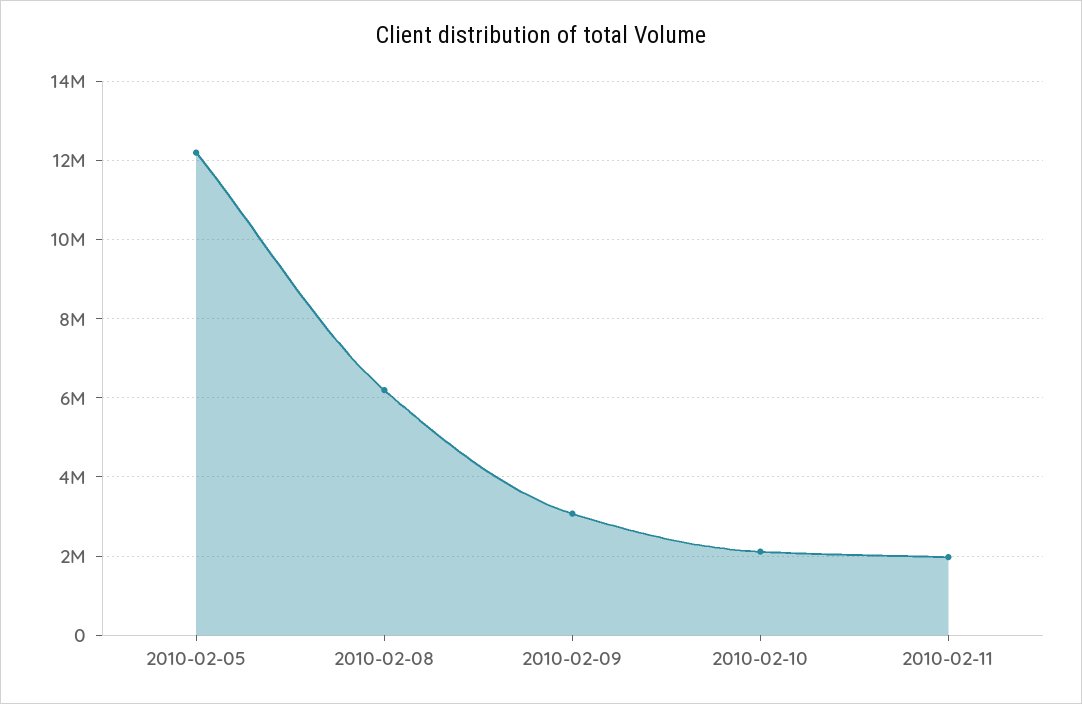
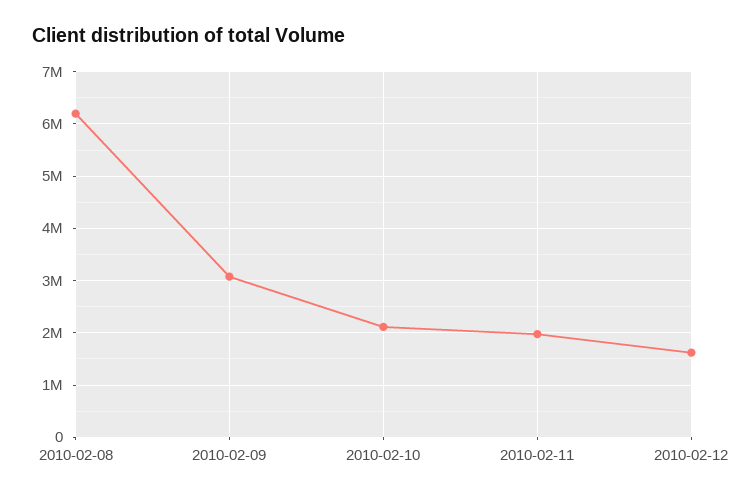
2010-02-05: 12200000 -> none
2010-02-12: none -> 1600000

